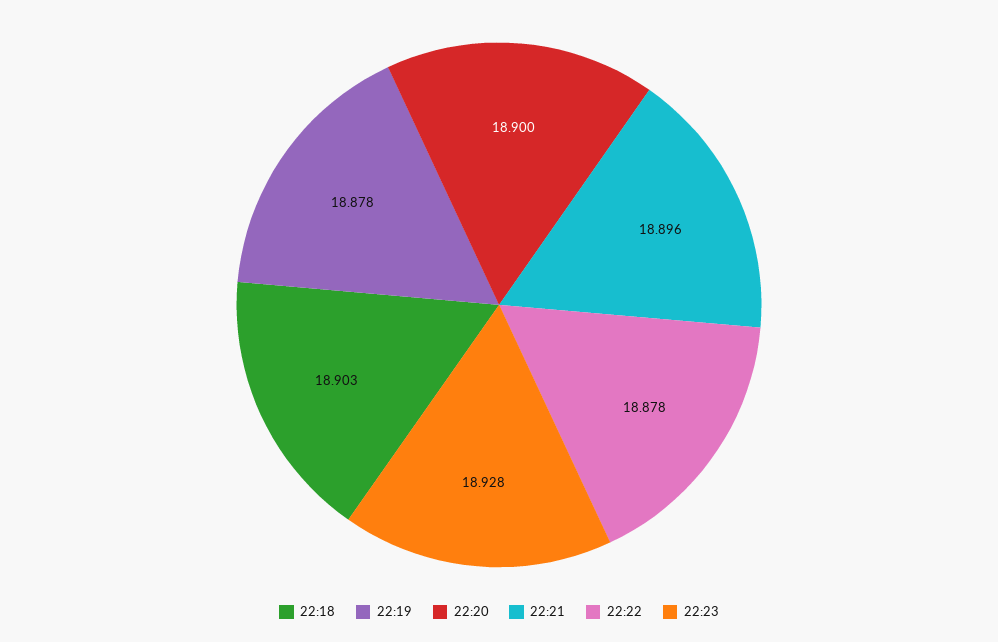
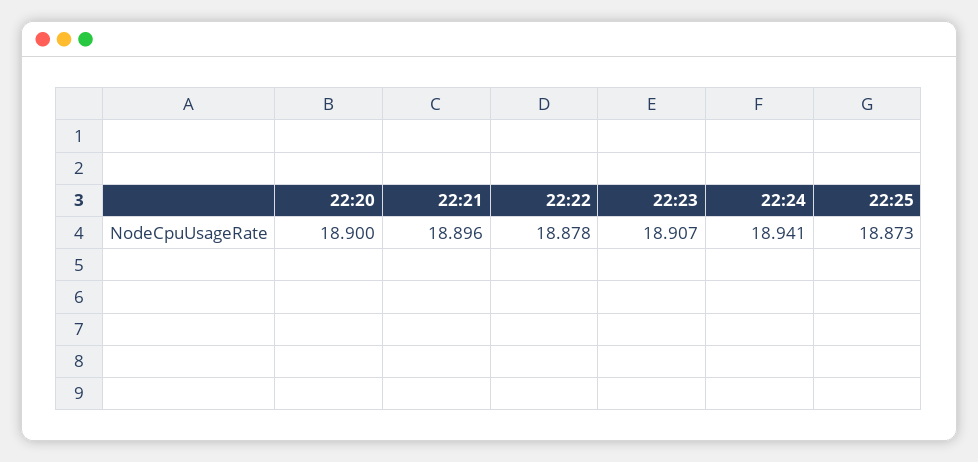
22:18: 18.903 -> none
22:19: 18.878 -> none
22:23: 18.928 -> 18.907
22:24: none -> 18.941
22:25: none -> 18.873

